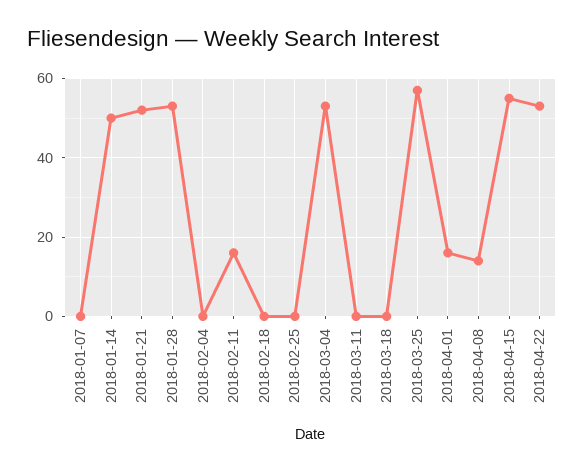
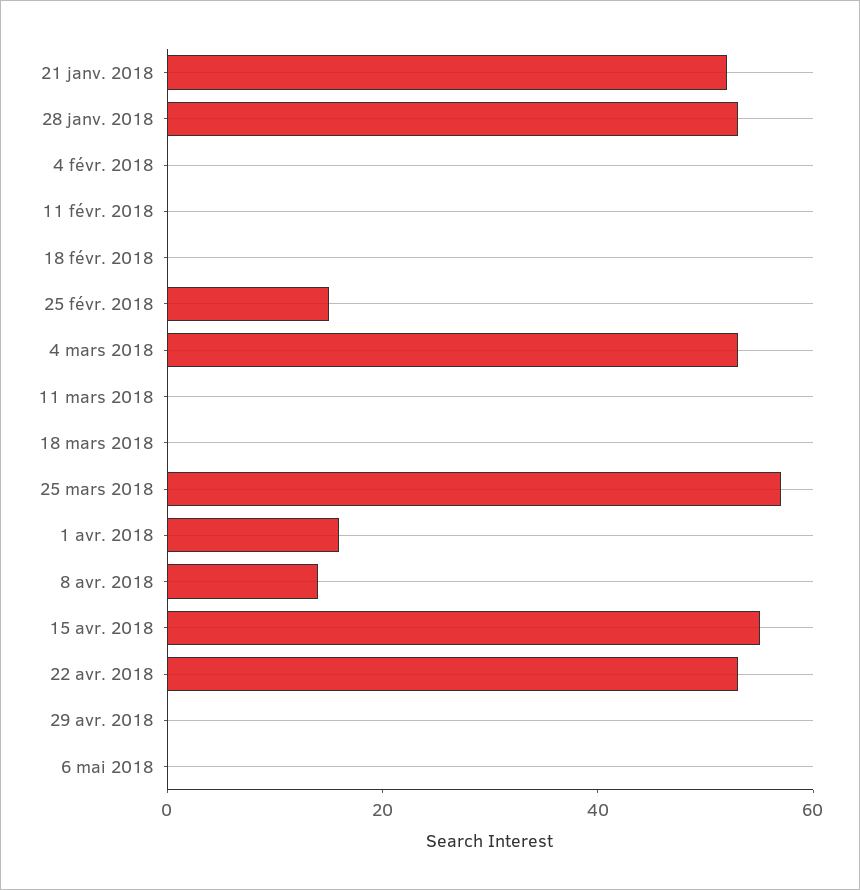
2018-01-07: 0 -> none
2018-01-14: 50 -> none
2018-02-11: 15 -> 0
2018-02-25: 0 -> 15
29 avr. 2018: none -> 0
6 mai 2018: none -> 0

